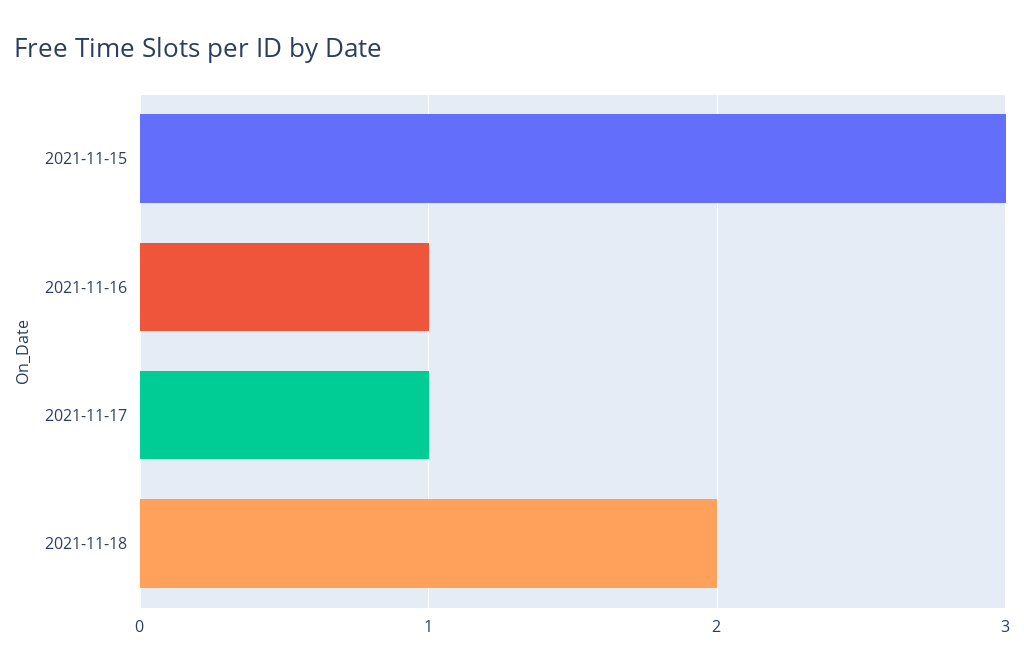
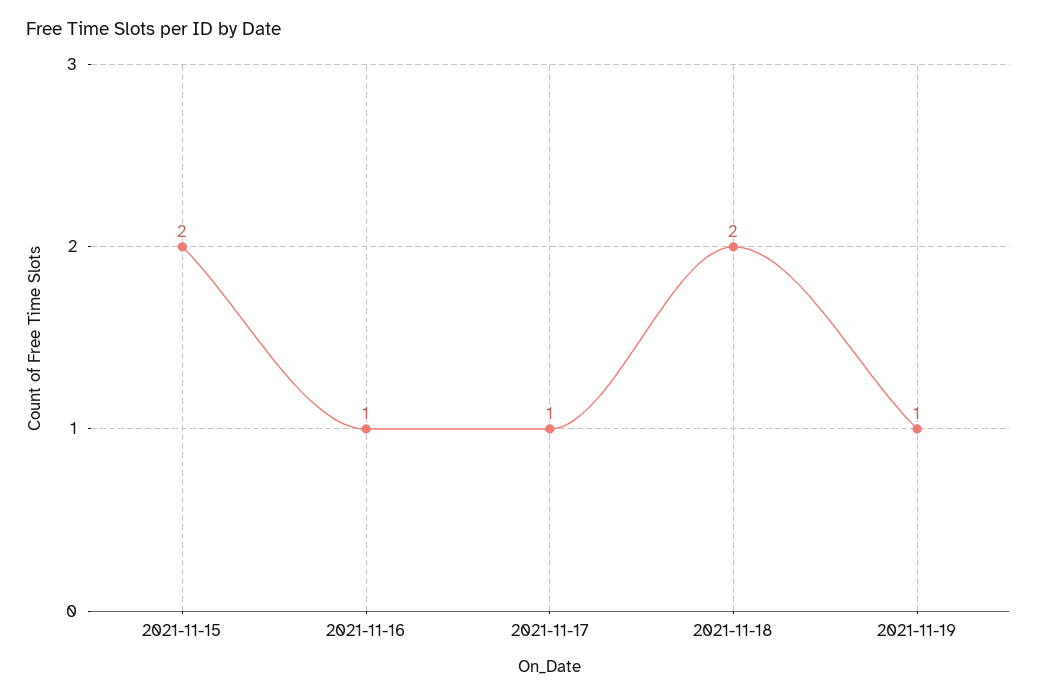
2021-11-15: 3 -> 2
2021-11-19: none -> 1

